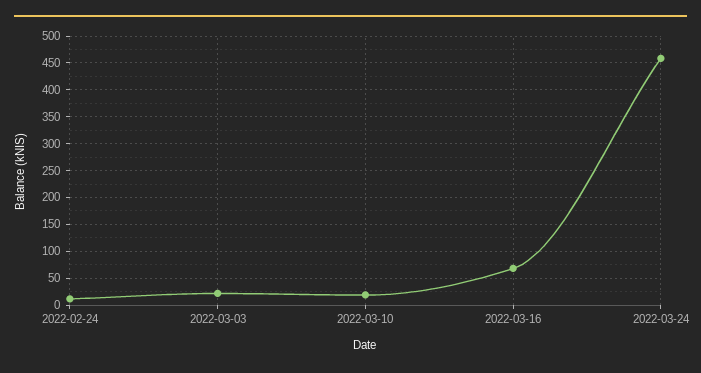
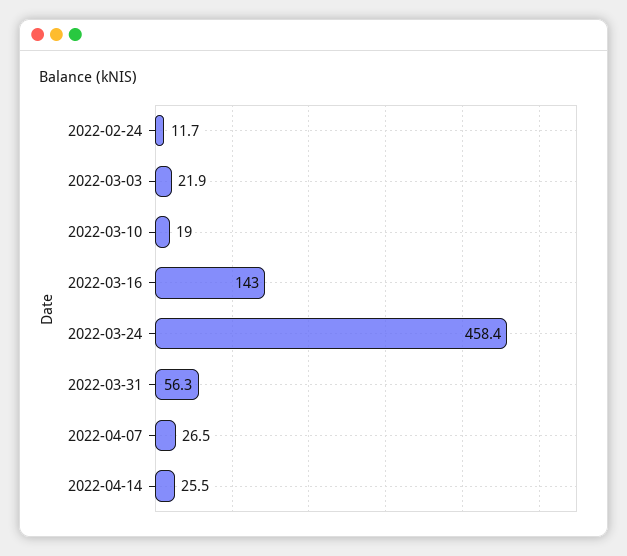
2022-03-16: 75 -> 143
2022-03-31: none -> 56.3
2022-04-07: none -> 26.5
2022-04-14: none -> 25.5

